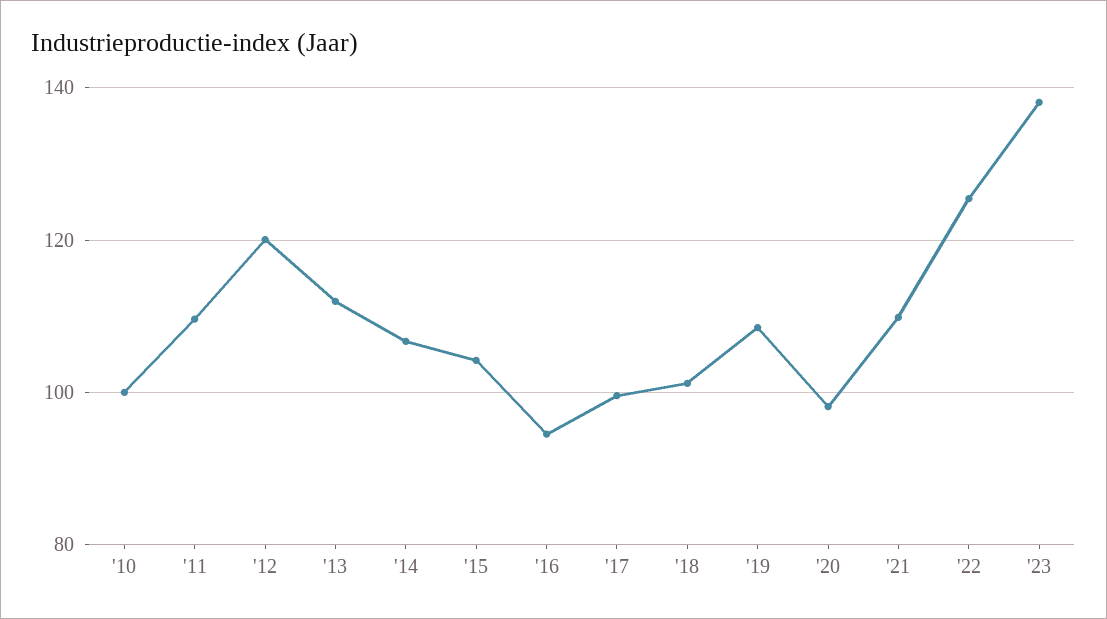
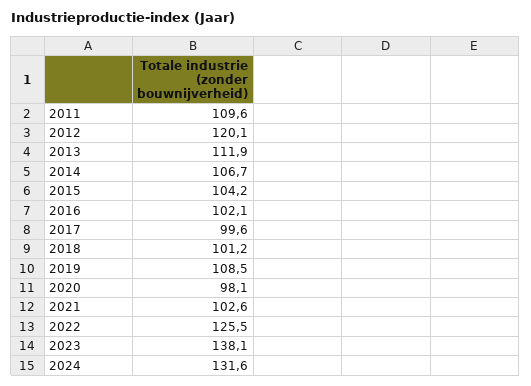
'10: 100 -> none
'16: 94 -> 102.1
'21: 110 -> 102.6
2024: none -> 131.6

